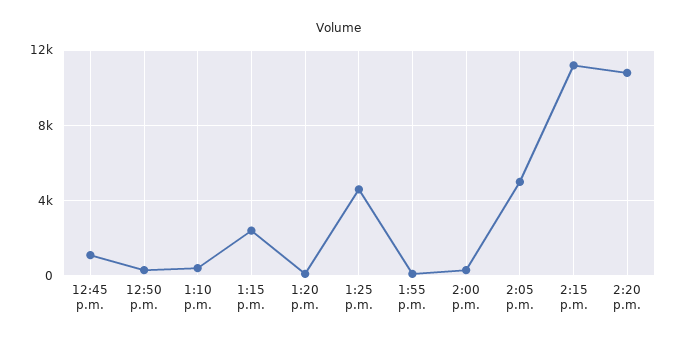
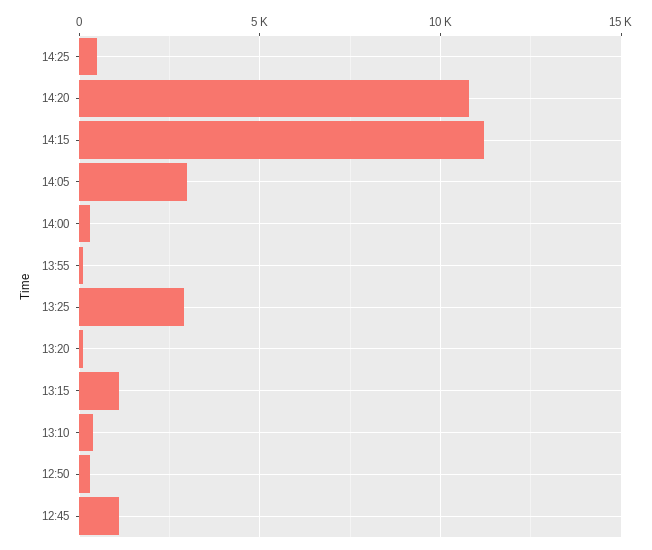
1:15 p.m.: 2500 -> 1000
1:25 p.m.: 4500 -> 3000
2:05 p.m.: 5000 -> 3000
14:25: none -> 500

